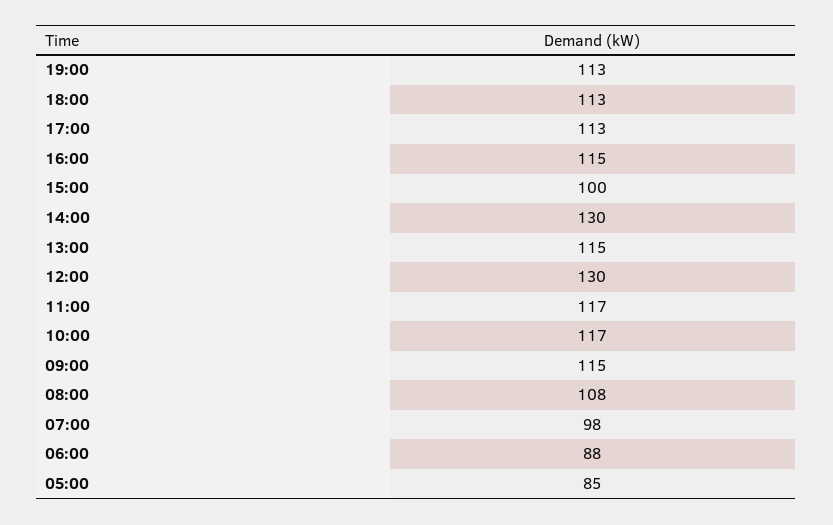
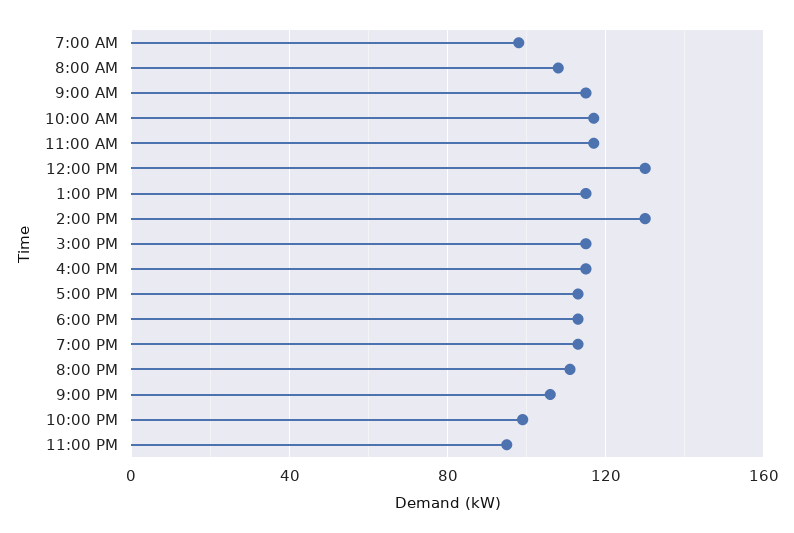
15:00: 100 -> 115
06:00: 88 -> none
05:00: 85 -> none
8:00 PM: none -> 110
9:00 PM: none -> 105
10:00 PM: none -> 100
11:00 PM: none -> 95

